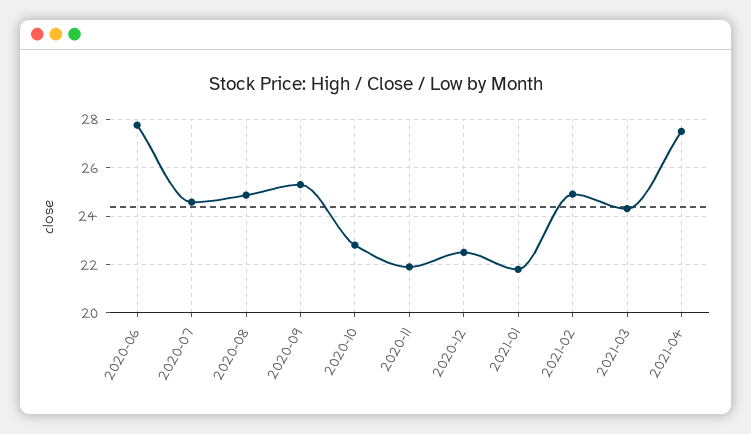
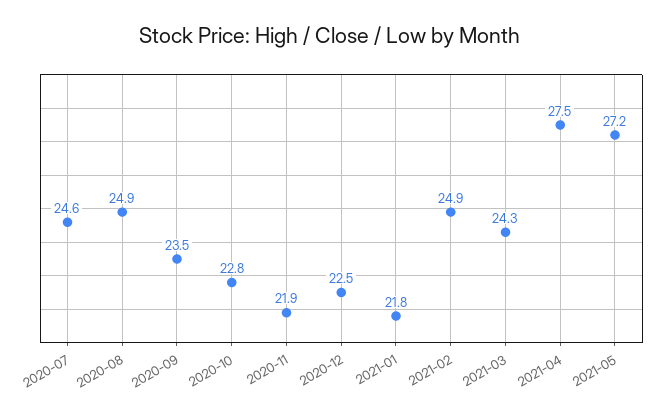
2020-06: 27.75 -> none
2020-09: 25.25 -> 23.5
2021-05: none -> 27.2

